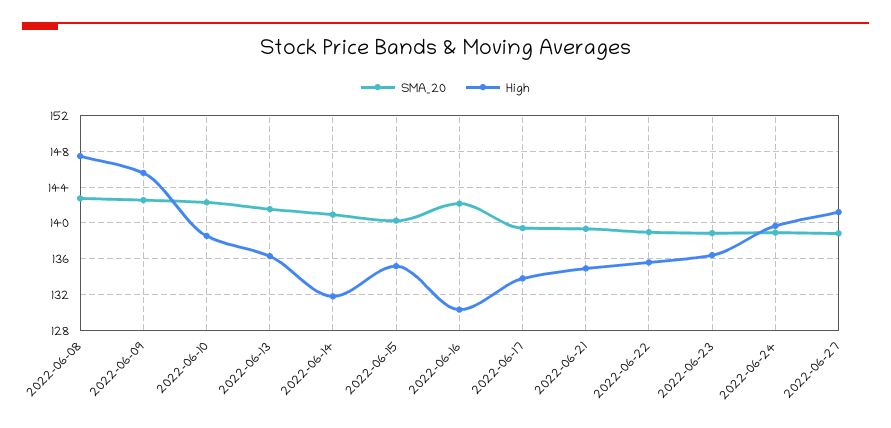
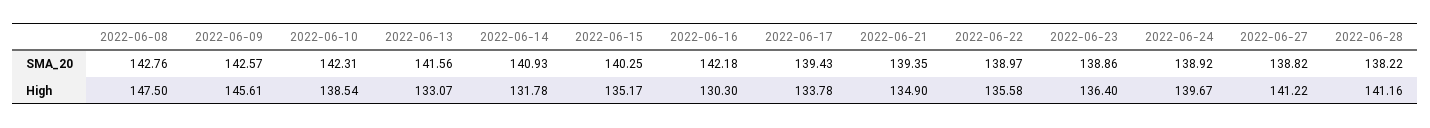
High, 2022-06-13: 136 -> 133.07
SMA_20, 2022-06-28: none -> 138.22
High, 2022-06-28: none -> 141.16

